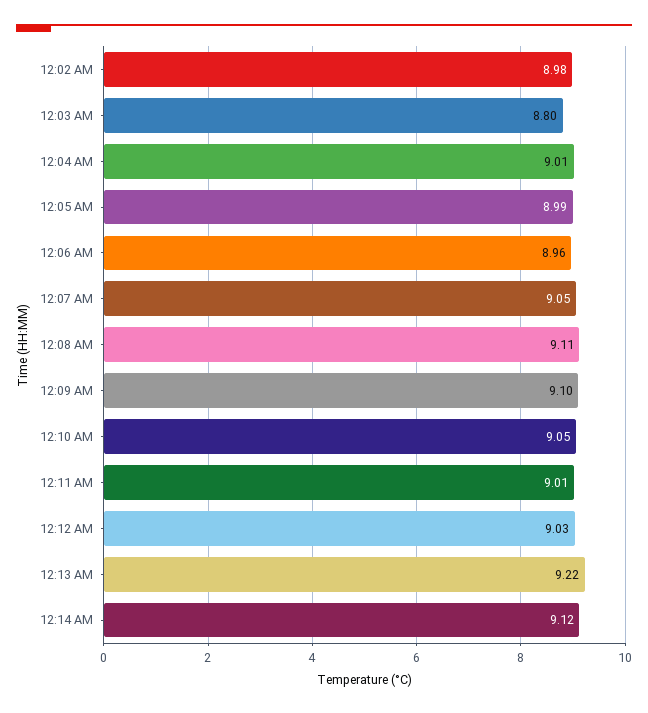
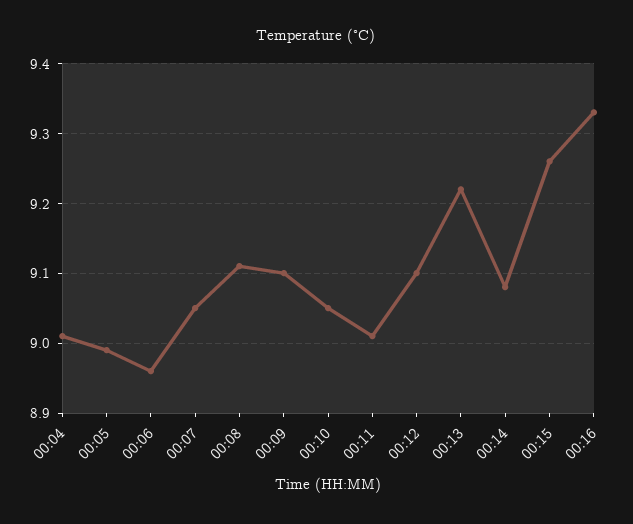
12:02 AM: 8.98 -> none
12:03 AM: 8.8 -> none
12:12 AM: 9.03 -> 9.1
12:14 AM: 9.12 -> 9.08
00:15: none -> 9.26
00:16: none -> 9.33

